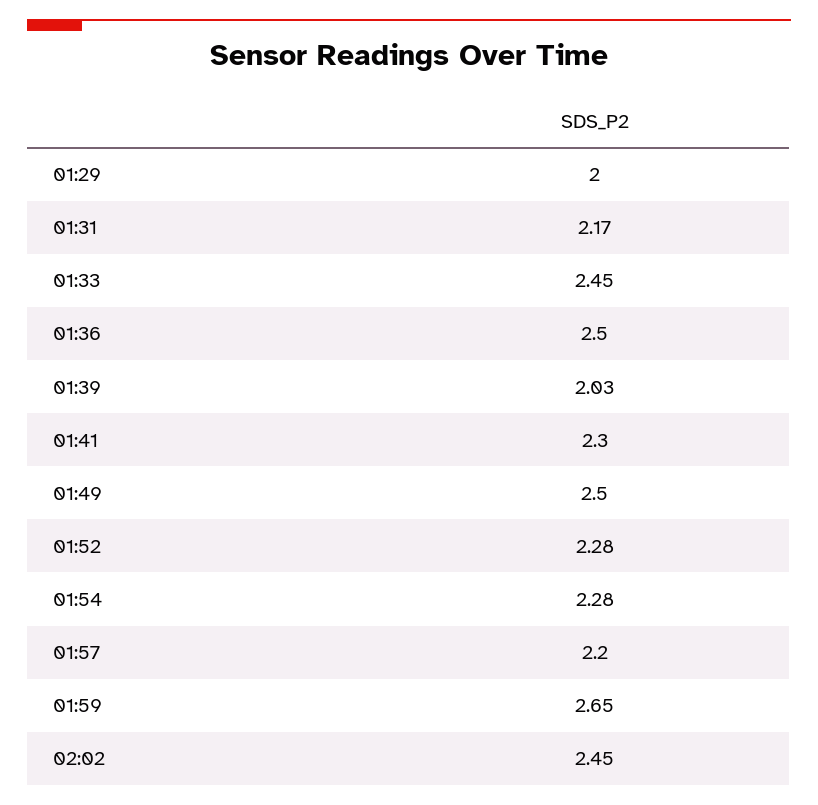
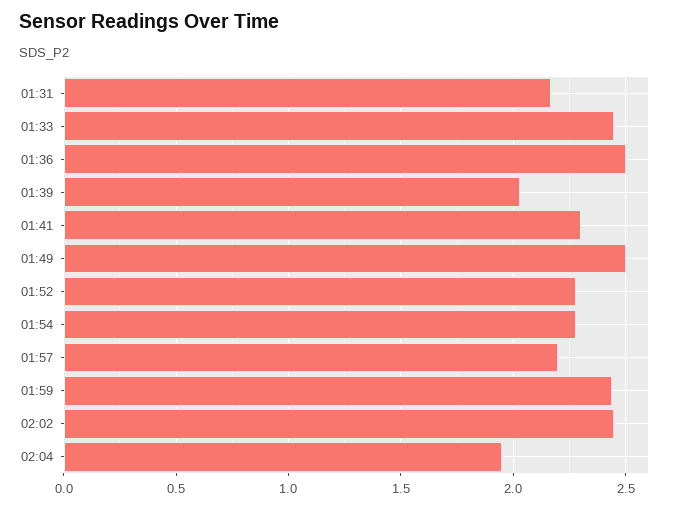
01:29: 2 -> none
01:59: 2.65 -> 2.45
02:04: none -> 1.95

